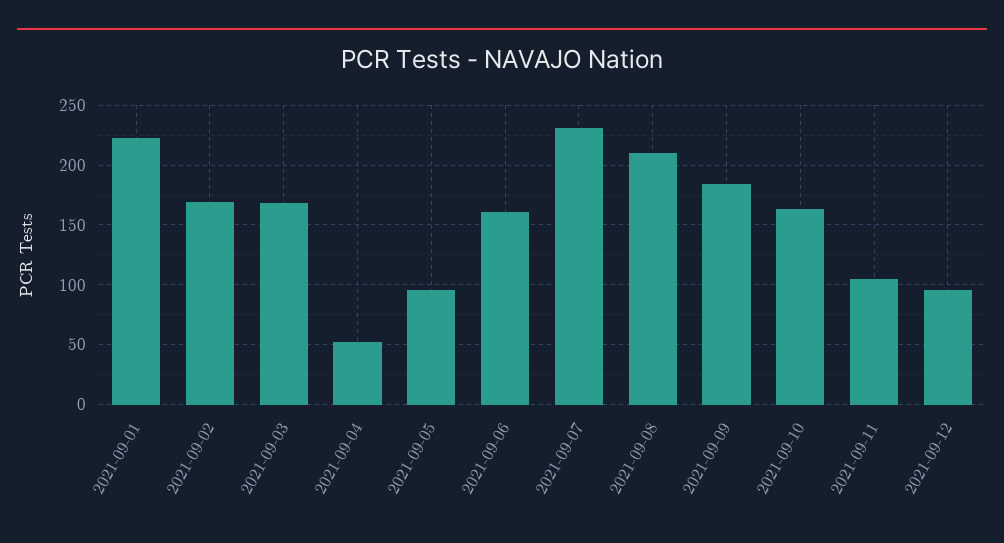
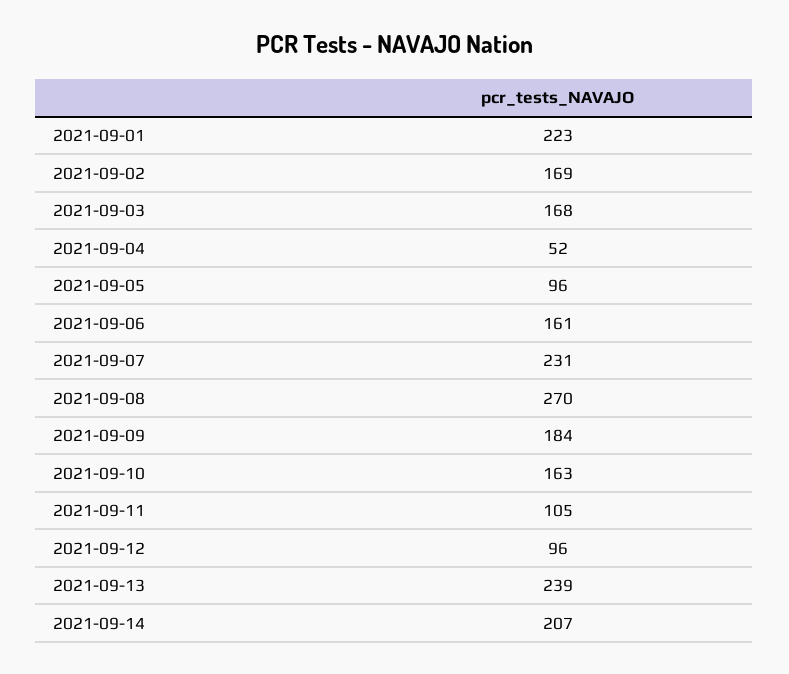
2021-09-08: 210 -> 270
2021-09-13: none -> 239
2021-09-14: none -> 207

